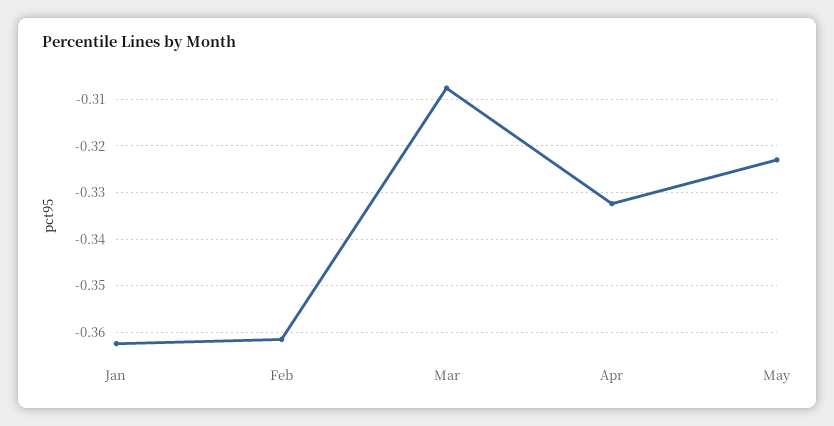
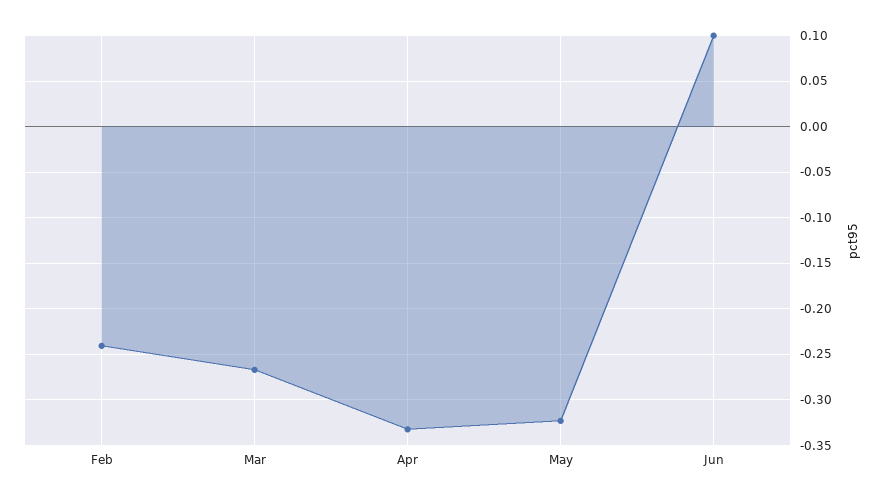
Jan: -0.362 -> none
Feb: -0.362 -> -0.24
Mar: -0.308 -> -0.27
Jun: none -> 0.1

